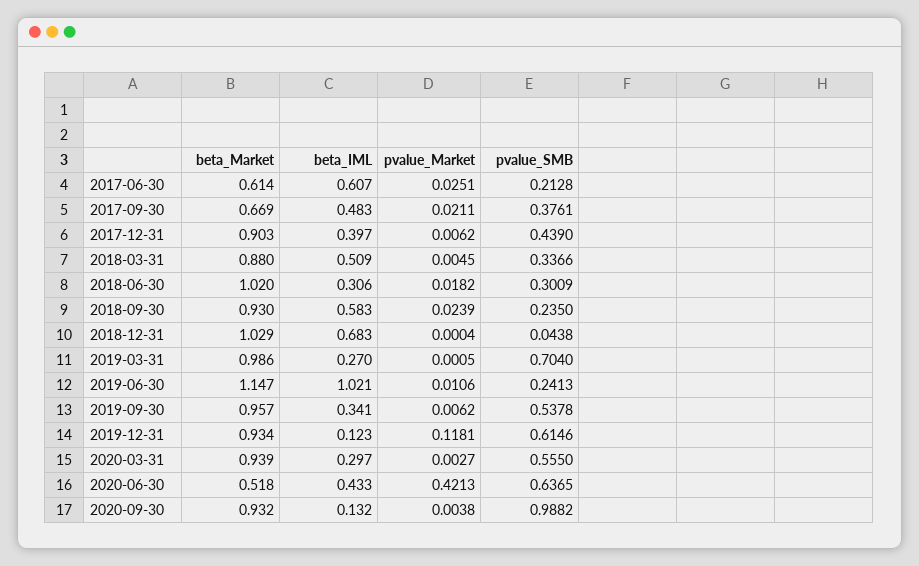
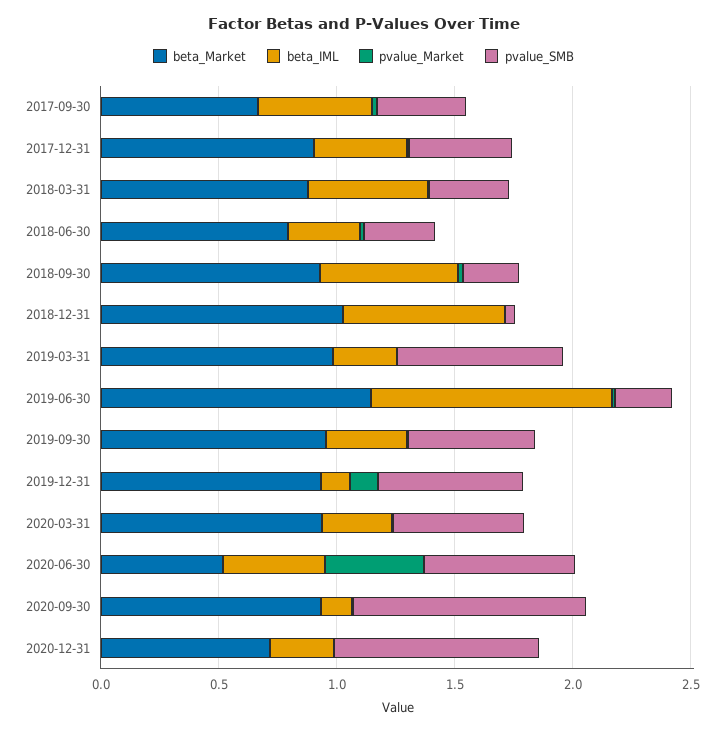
beta_Market, 2017-06-30: 0.614 -> none
beta_IML, 2017-06-30: 0.607 -> none
pvalue_Market, 2017-06-30: 0.0251 -> none
pvalue_SMB, 2017-06-30: 0.2128 -> none
beta_Market, 2018-06-30: 1.02 -> 0.8
beta_Market, 2020-12-31: none -> 0.7
beta_IML, 2020-12-31: none -> 0.3
pvalue_Market, 2020-12-31: none -> 0
pvalue_SMB, 2020-12-31: none -> 0.9

